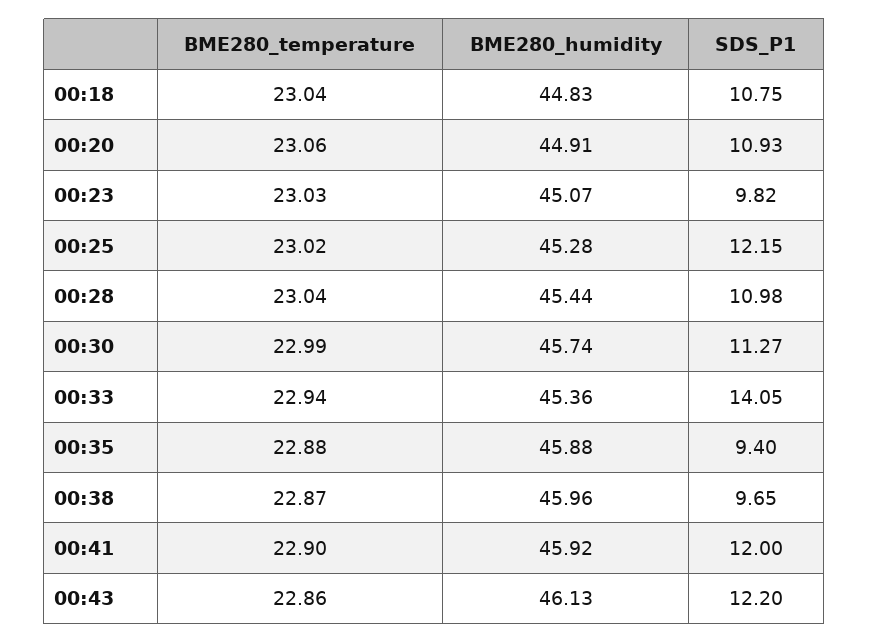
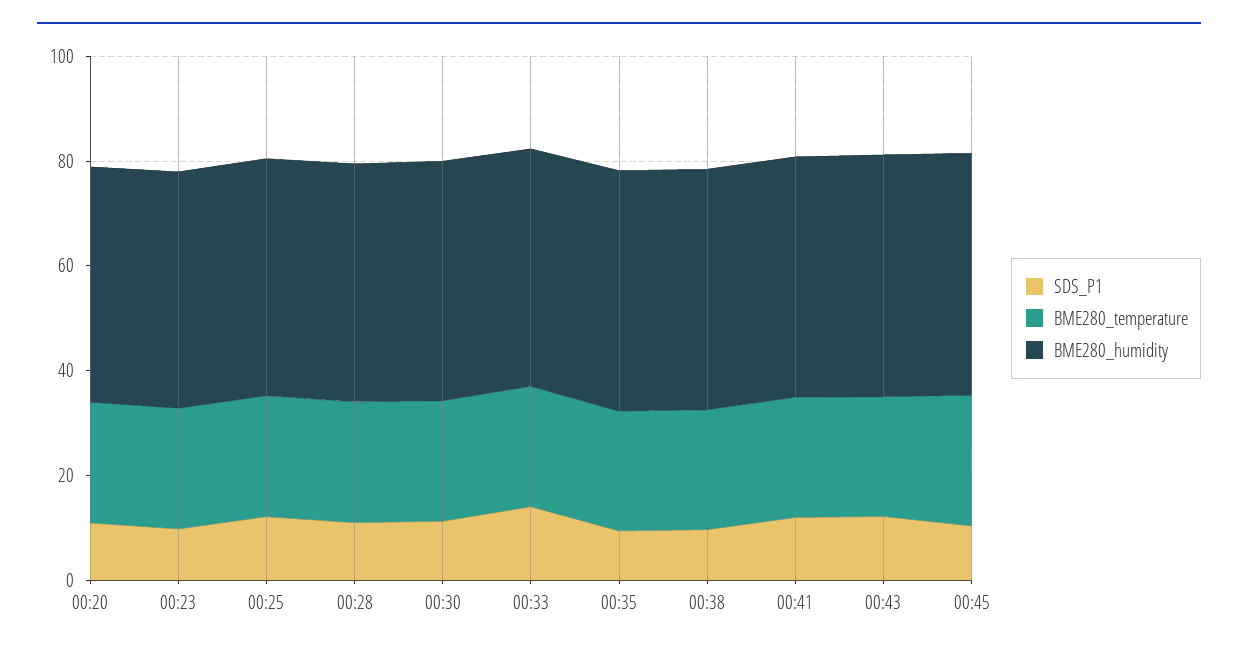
BME280_temperature, 00:18: 23.04 -> none
BME280_humidity, 00:18: 44.83 -> none
SDS_P1, 00:18: 10.75 -> none
SDS_P1, 00:45: none -> 10
BME280_temperature, 00:45: none -> 25
BME280_humidity, 00:45: none -> 45

